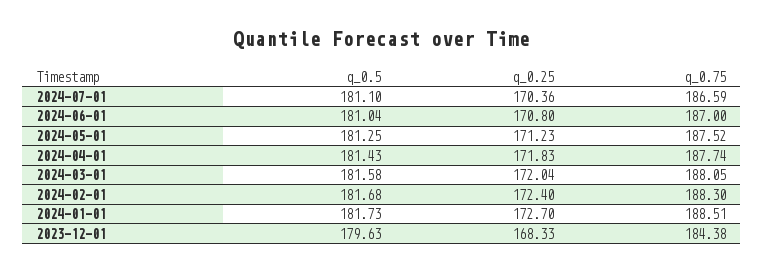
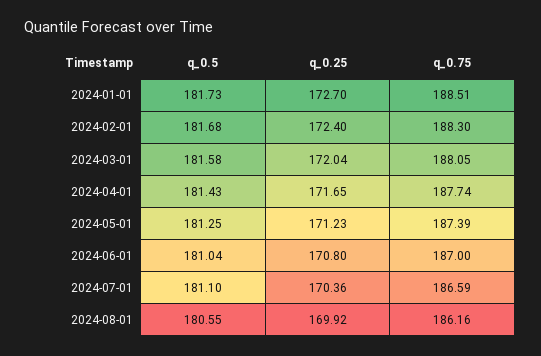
q_0.75, 2024-05-01: 187.52 -> 187.39
q_0.25, 2024-04-01: 171.83 -> 171.65
q_0.5, 2023-12-01: 179.63 -> none
q_0.25, 2023-12-01: 168.33 -> none
q_0.75, 2023-12-01: 184.38 -> none
q_0.5, 2024-08-01: none -> 180.55
q_0.25, 2024-08-01: none -> 169.92
q_0.75, 2024-08-01: none -> 186.16

